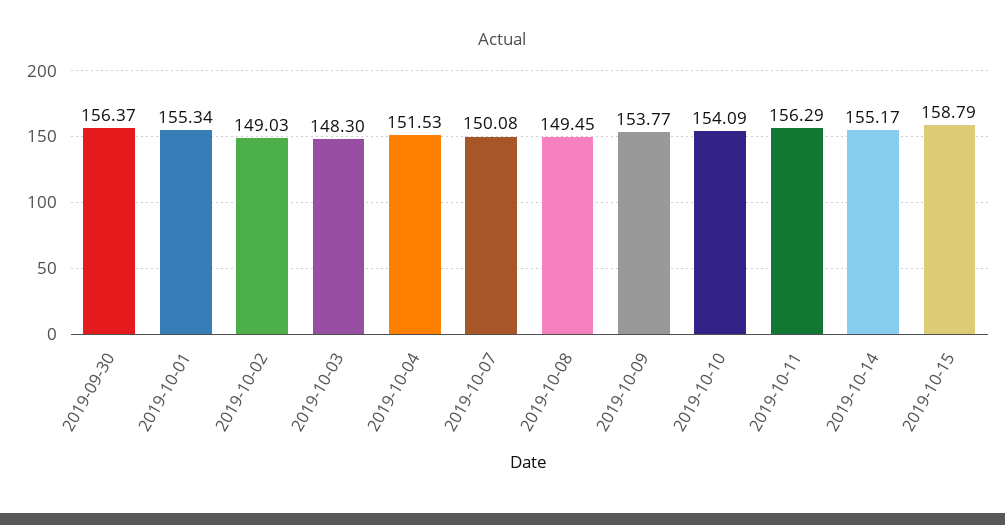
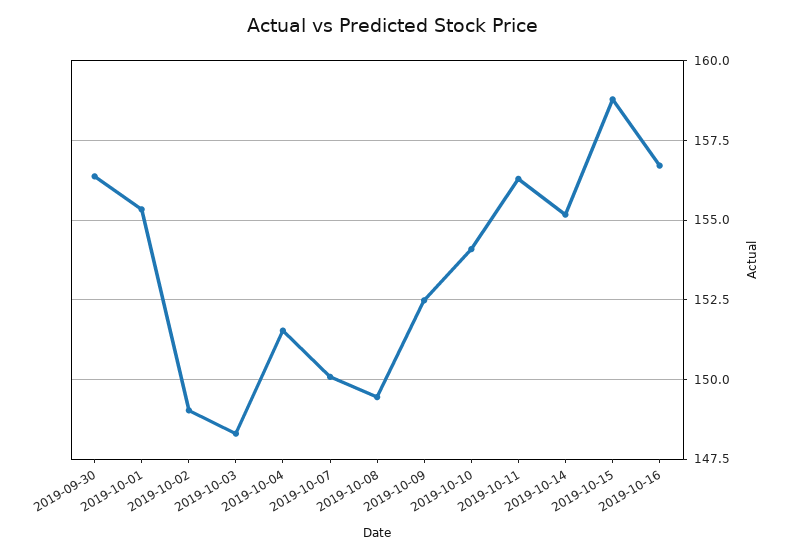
2019-10-09: 153.77 -> 152.5
2019-10-16: none -> 156.75

